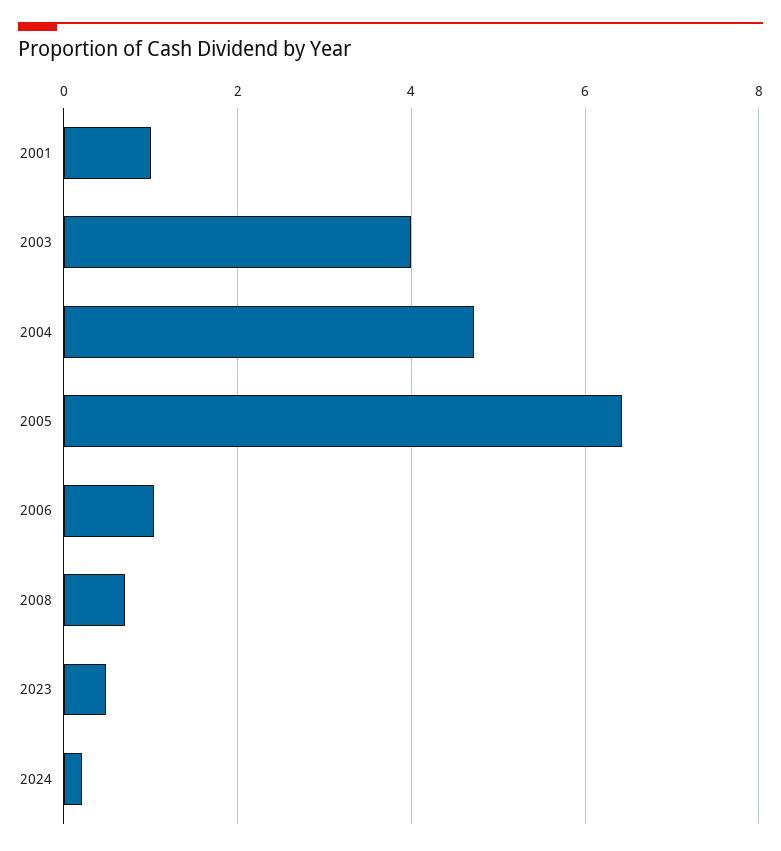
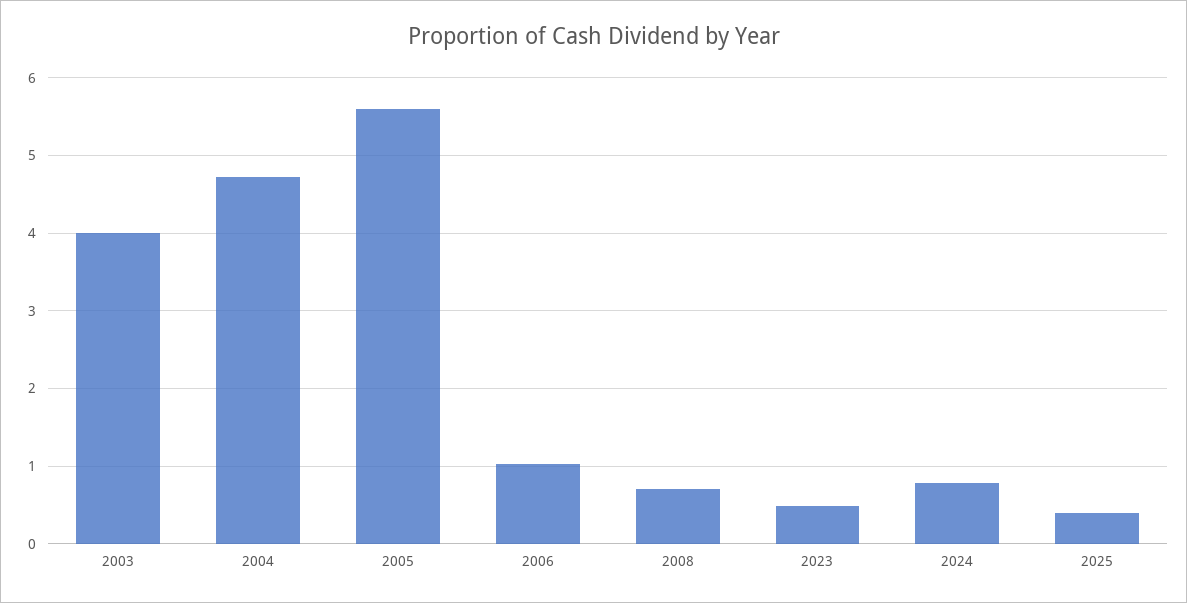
2001: 1 -> none
2005: 6.4 -> 5.6
2024: 0.2 -> 0.8
2025: none -> 0.4

